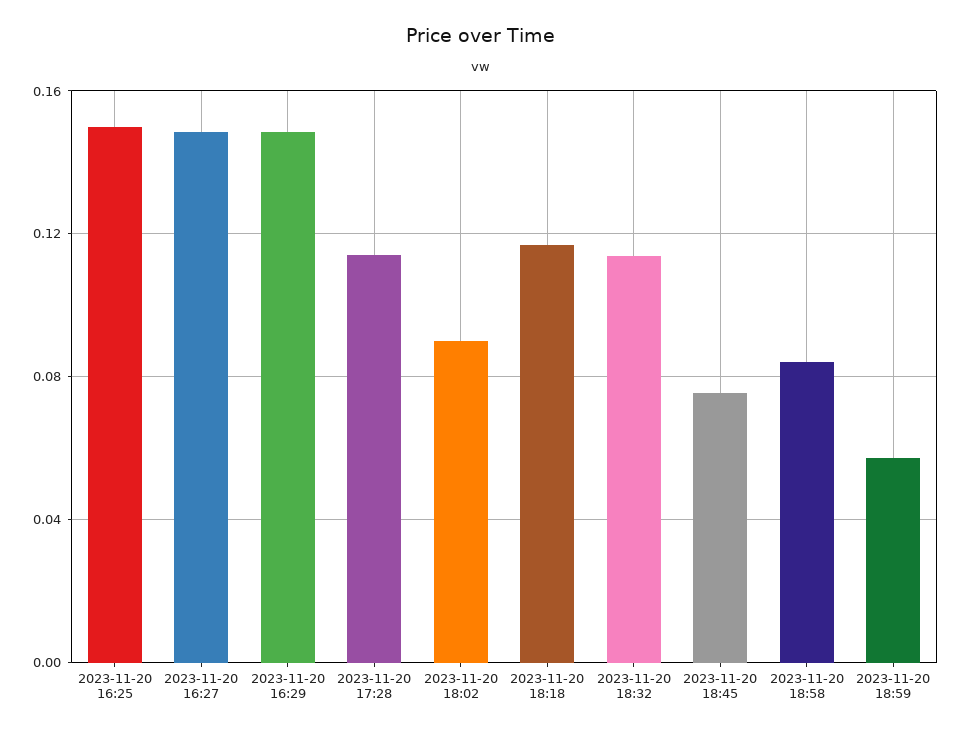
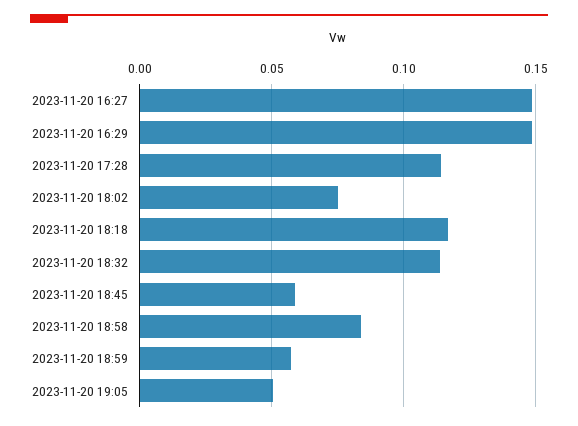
2023-11-20 16:25: 0.15 -> none
2023-11-20 18:02: 0.09 -> 0.075
2023-11-20 18:45: 0.075 -> 0.06
2023-11-20 19:05: none -> 0.05

